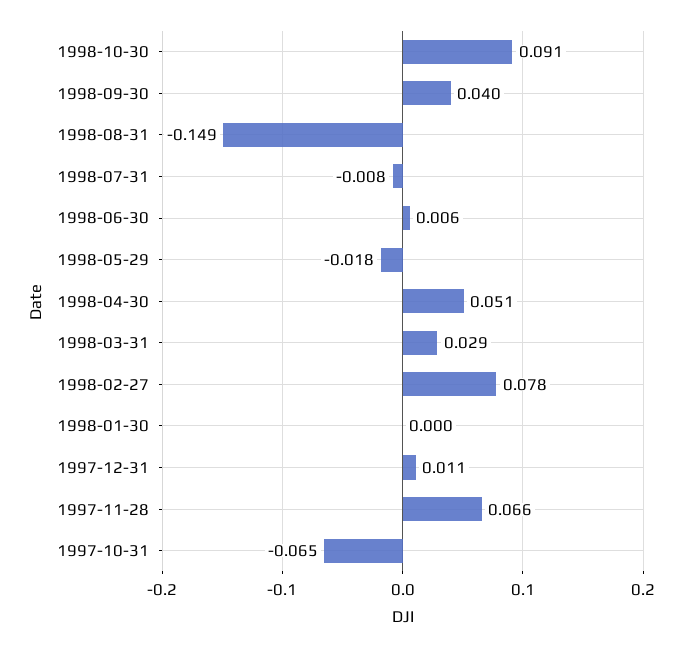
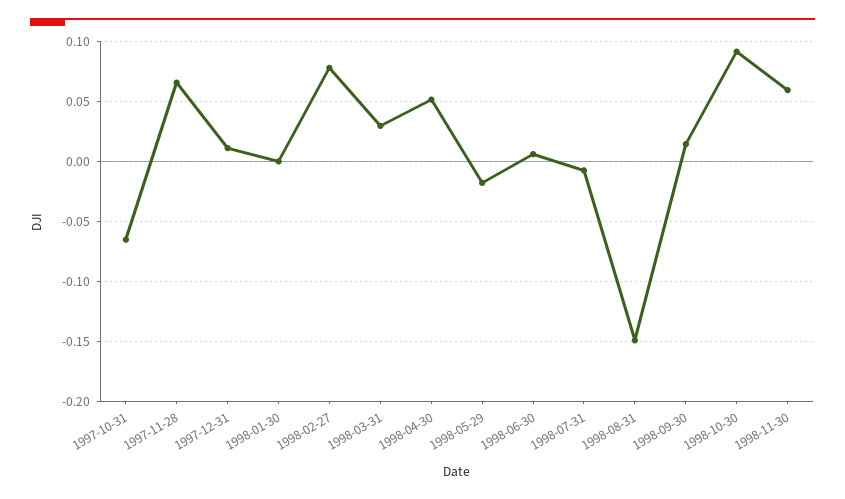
1998-09-30: 0.04 -> 0.015
1998-11-30: none -> 0.06

